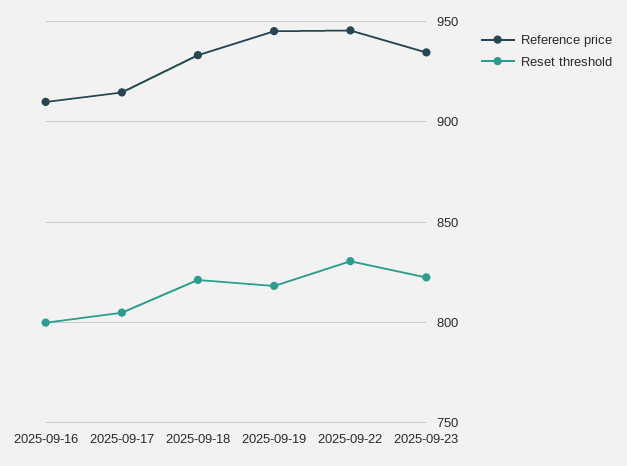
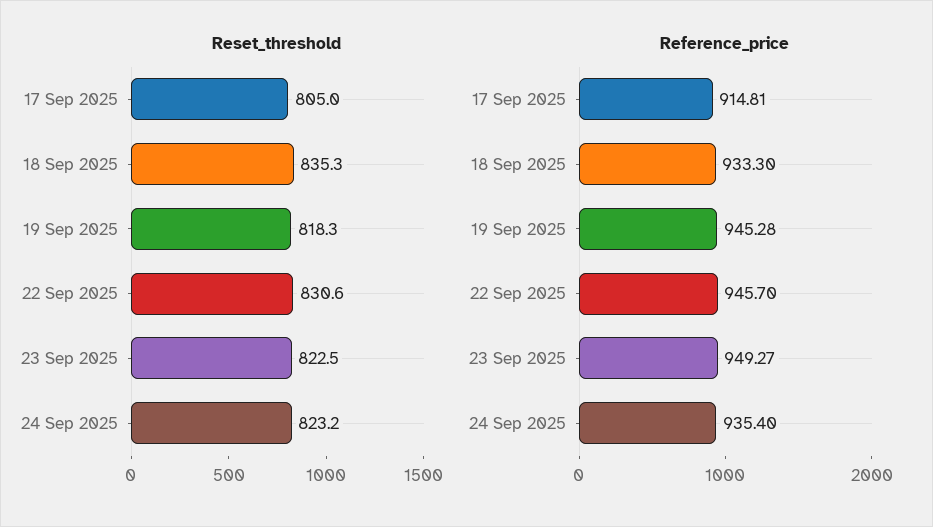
Reference price, 2025-09-16: 910 -> none
Reset threshold, 2025-09-16: 800 -> none
Reset threshold, 2025-09-18: 820 -> 835.3
Reference price, 2025-09-23: 935 -> 949.27
Reset threshold, 24 Sep 2025: none -> 823.2
Reference price, 24 Sep 2025: none -> 935.4

